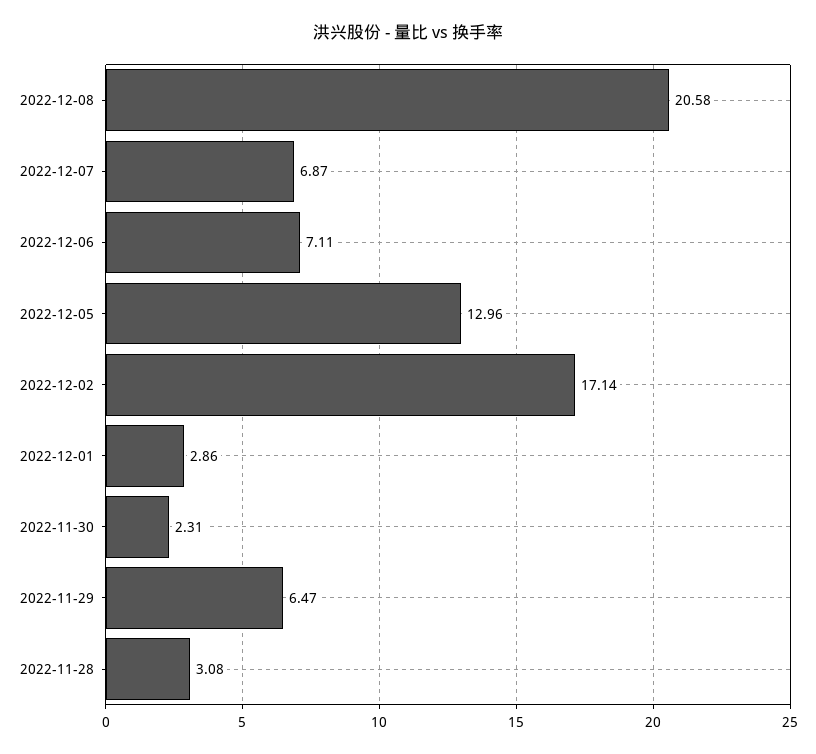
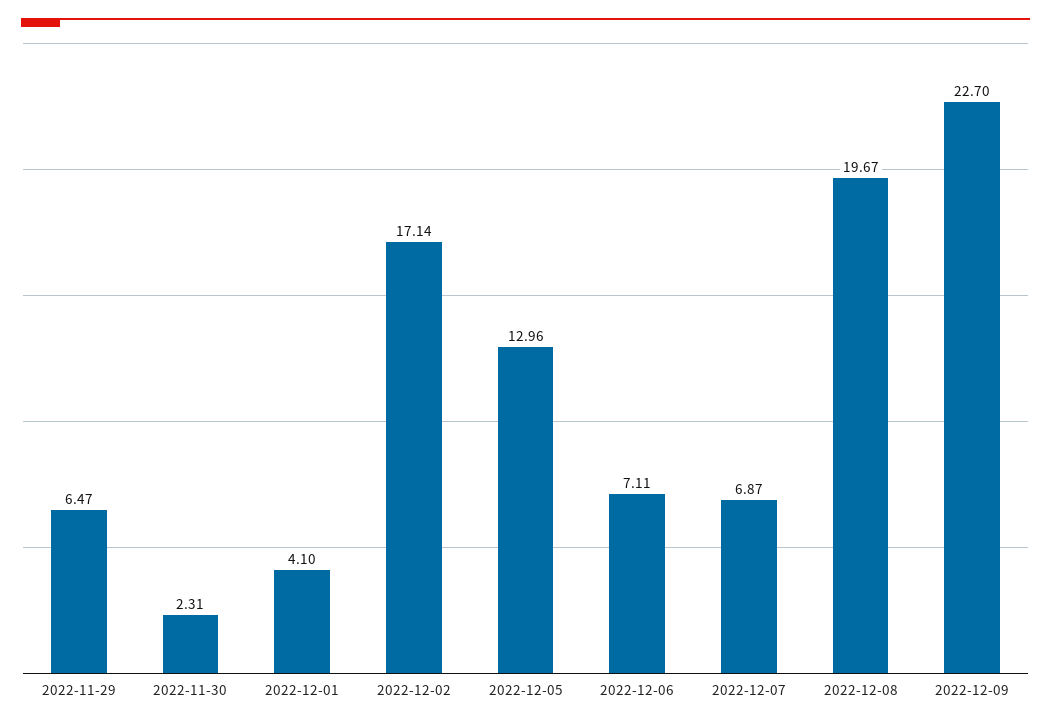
2022-12-08: 20.58 -> 19.67
2022-12-01: 2.86 -> 4.1
2022-11-28: 3.08 -> none
2022-12-09: none -> 22.7

